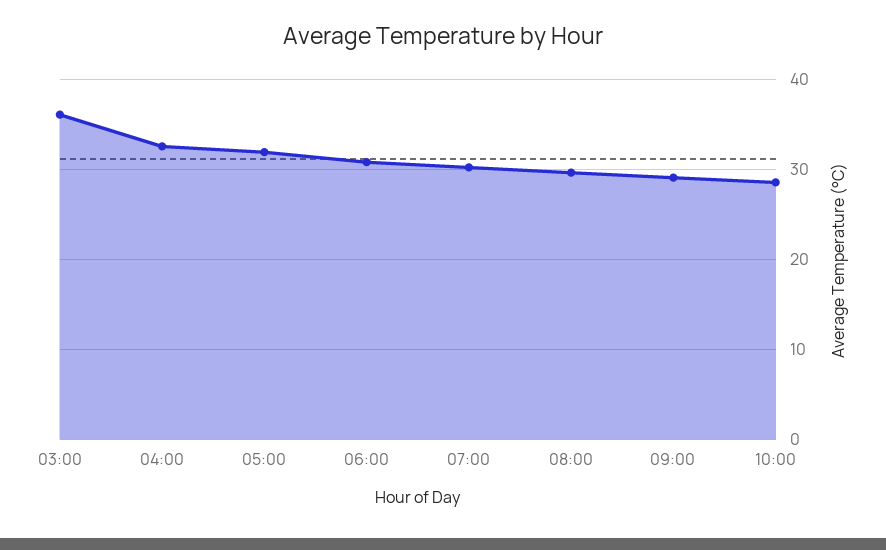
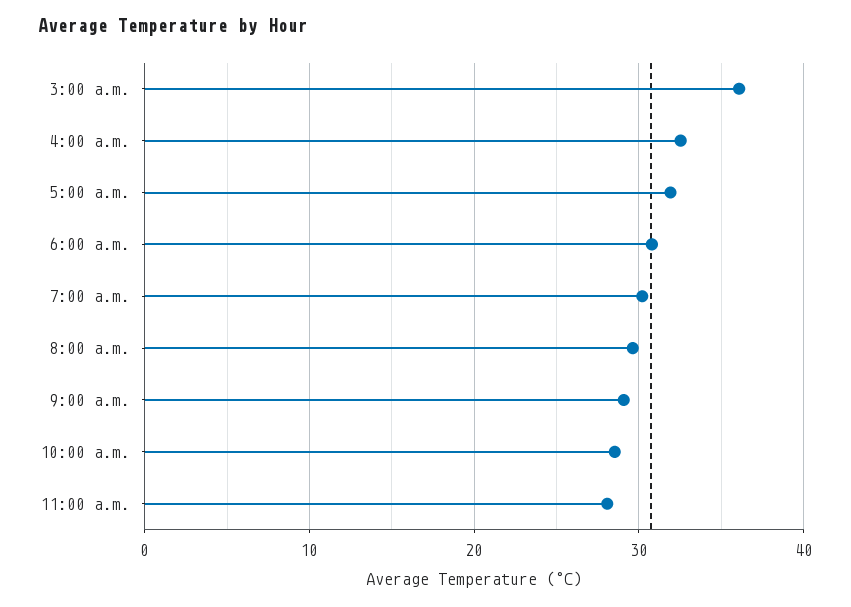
11:00 a.m.: none -> 28

